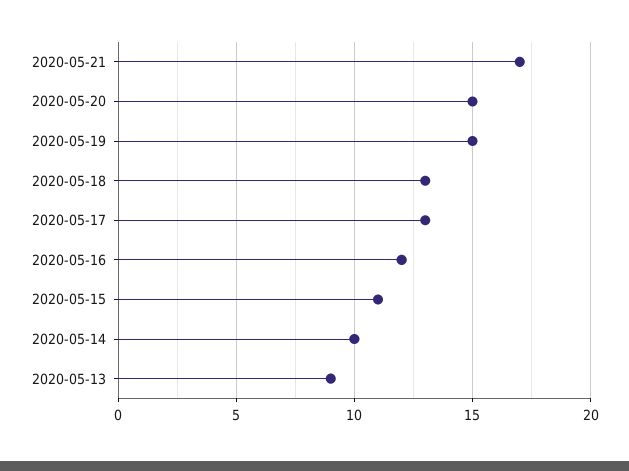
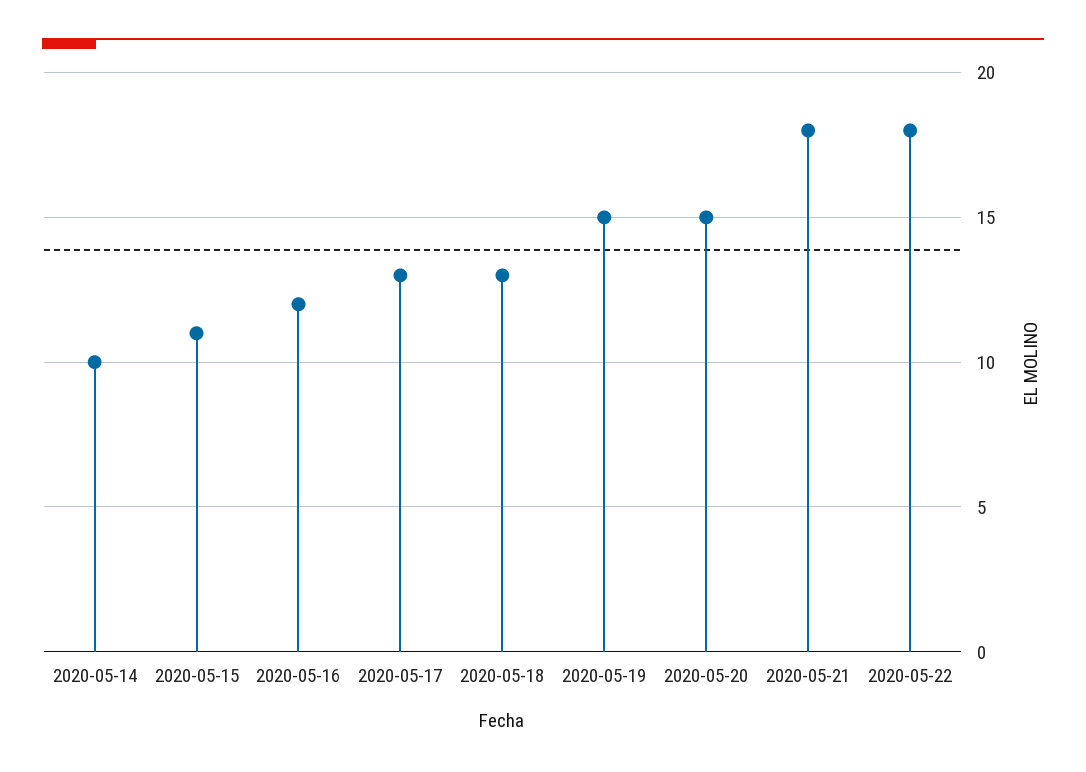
2020-05-21: 17 -> 18
2020-05-13: 9 -> none
2020-05-22: none -> 18

